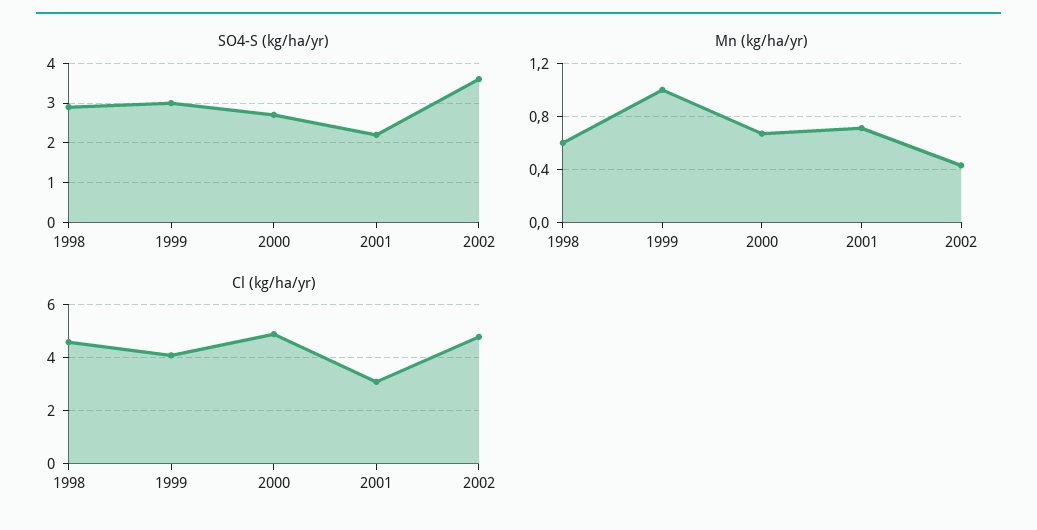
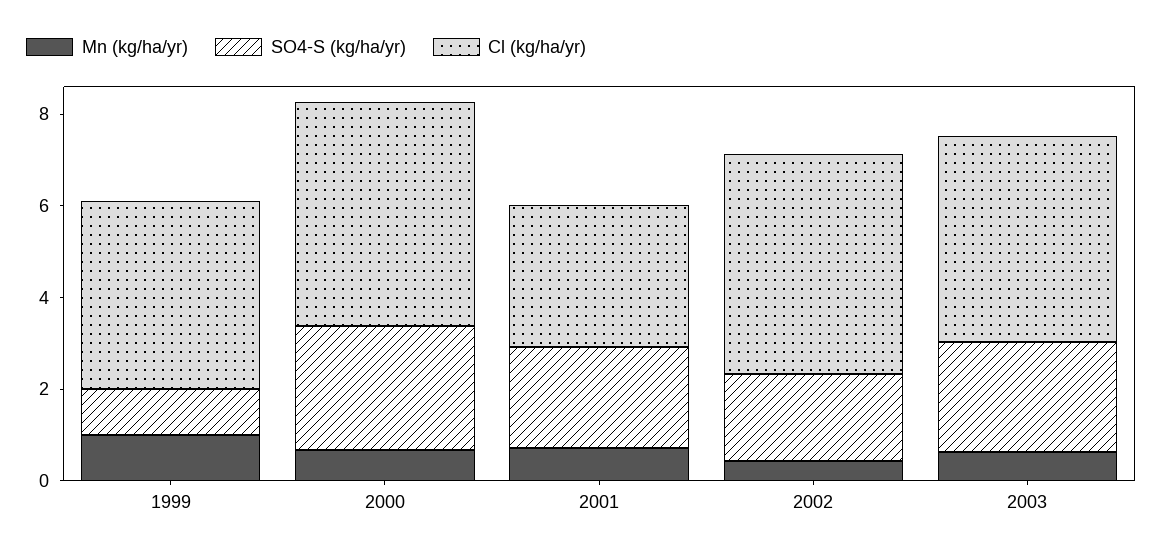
SO4-S (kg/ha/yr), 1998: 3 -> none
SO4-S (kg/ha/yr), 1999: 3 -> 1
SO4-S (kg/ha/yr), 2002: 3.5 -> 2
Mn (kg/ha/yr), 1998: 0.6 -> none
Cl (kg/ha/yr), 1998: 4.5 -> none
Mn (kg/ha/yr), 2003: none -> 0.5
SO4-S (kg/ha/yr), 2003: none -> 2.5
Cl (kg/ha/yr), 2003: none -> 4.5

